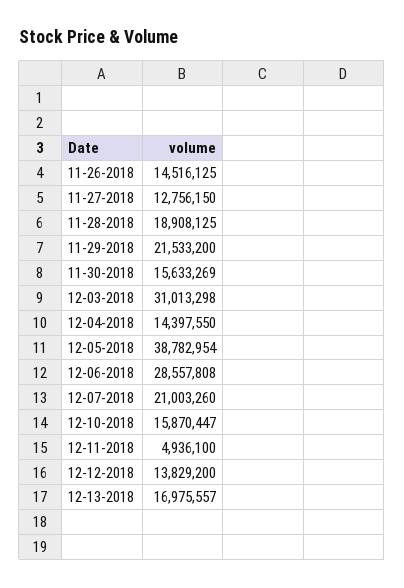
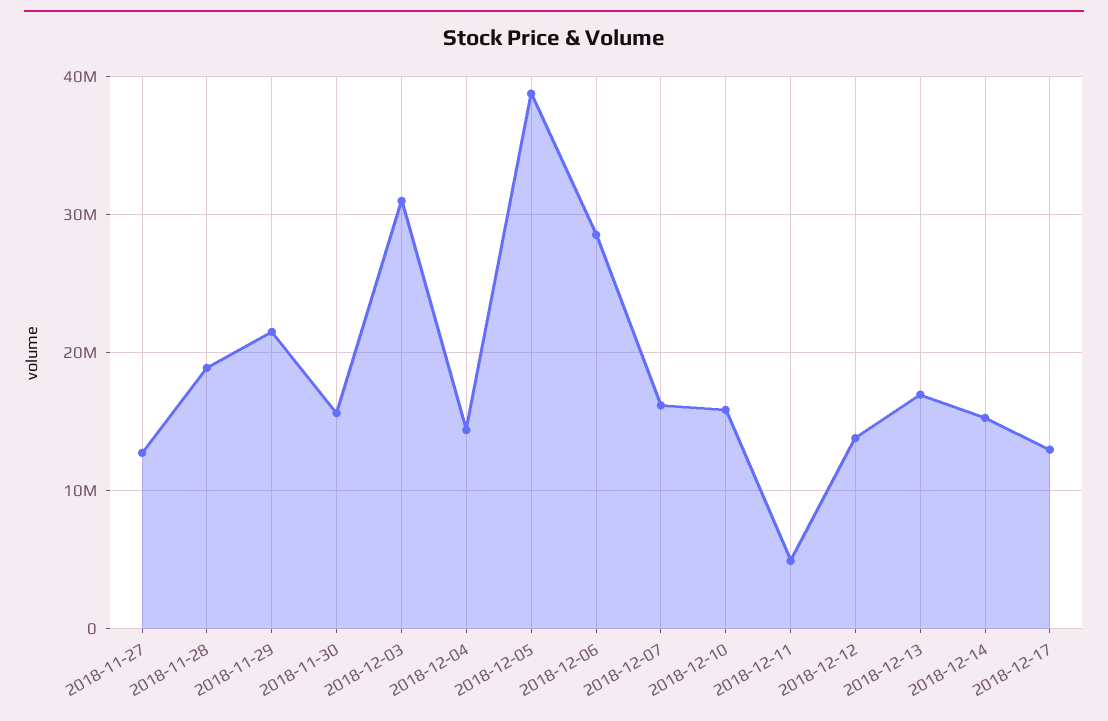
11-26-2018: 14516125 -> none
12-07-2018: 21003260 -> 16000000
2018-12-14: none -> 15000000
2018-12-17: none -> 13000000

